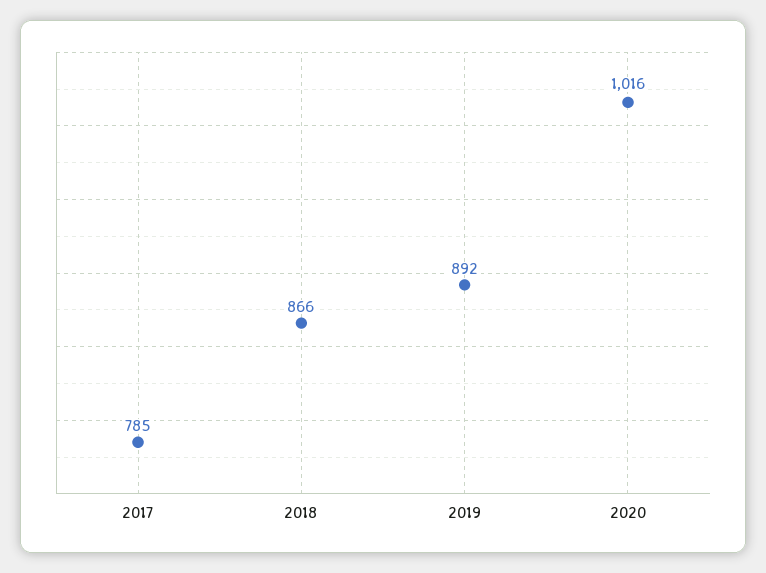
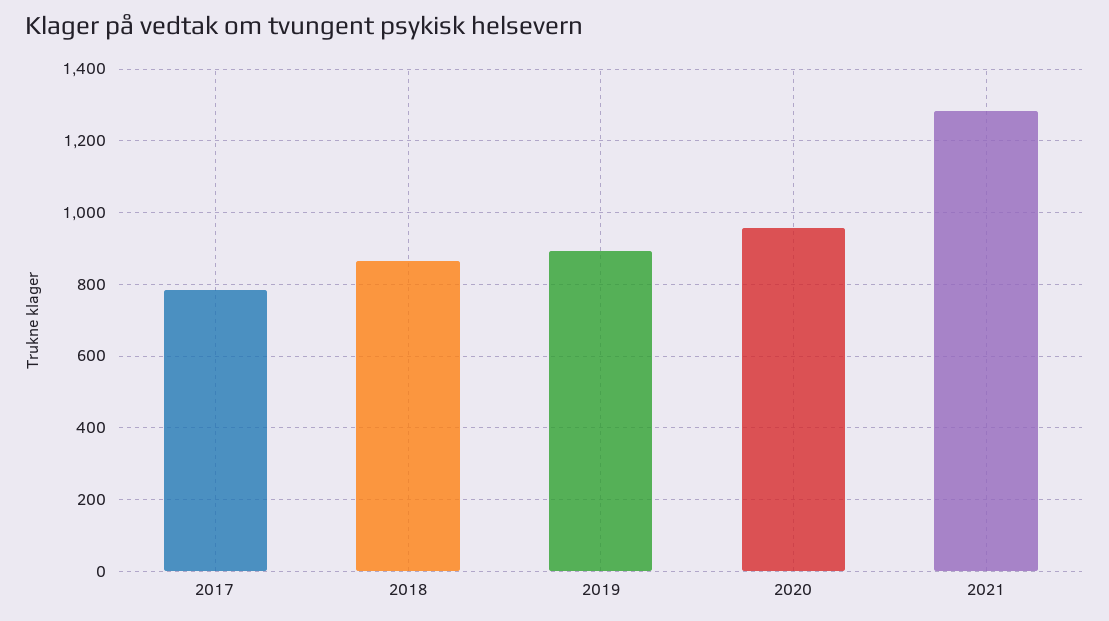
2020: 1016 -> 960
2021: none -> 1280

